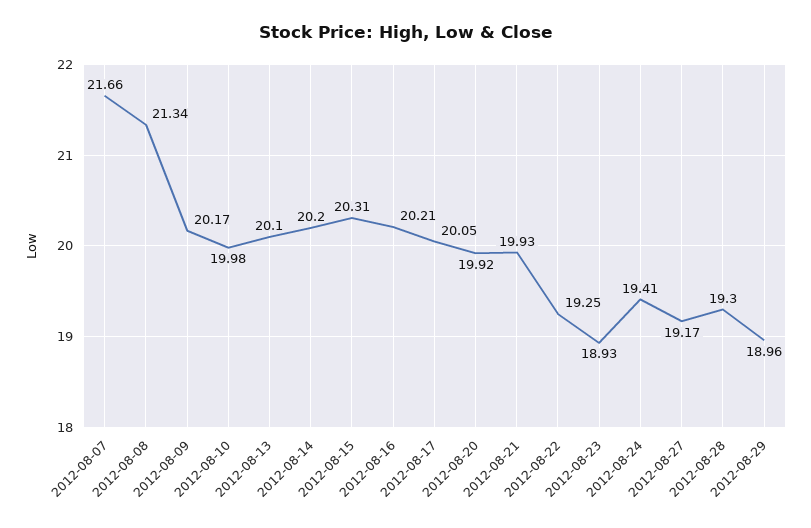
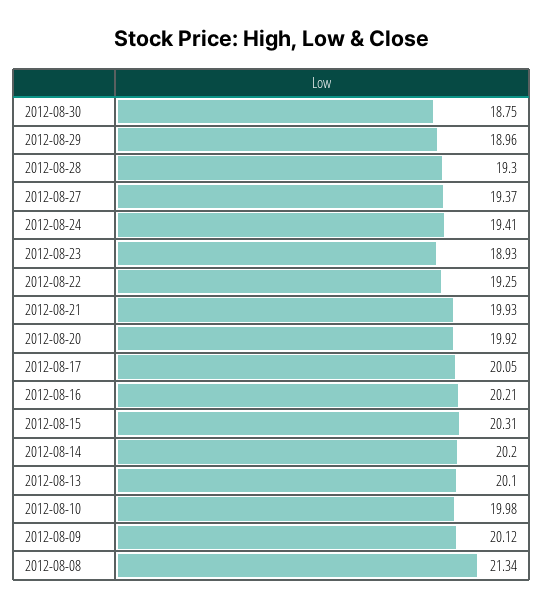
2012-08-07: 21.66 -> none
2012-08-09: 20.17 -> 20.12
2012-08-27: 19.17 -> 19.37
2012-08-30: none -> 18.75

